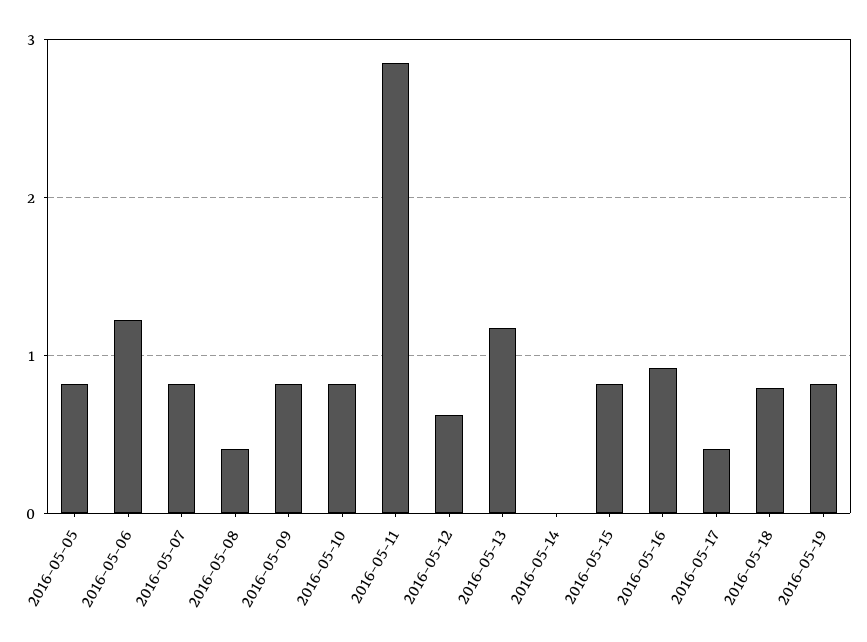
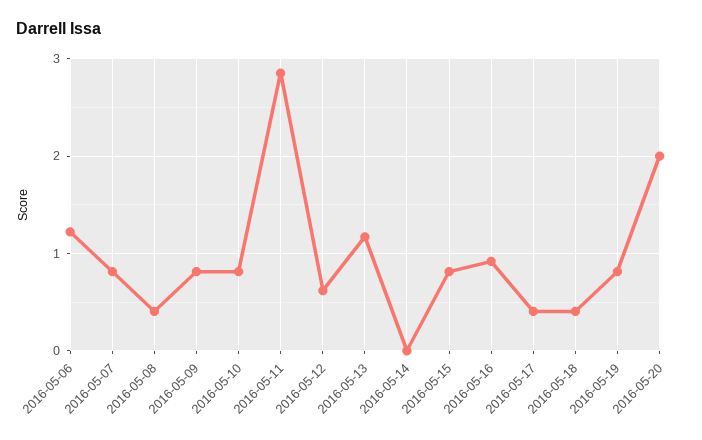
2016-05-05: 0.8 -> none
2016-05-18: 0.8 -> 0.4
2016-05-20: none -> 2

